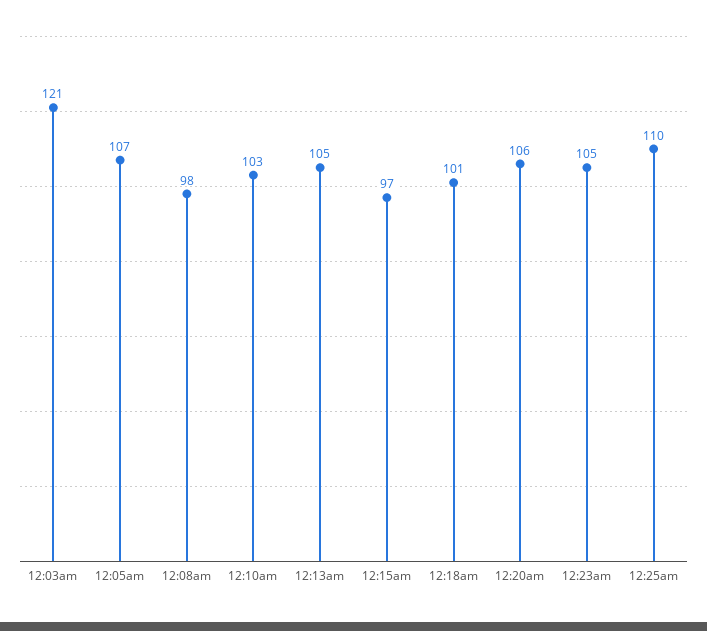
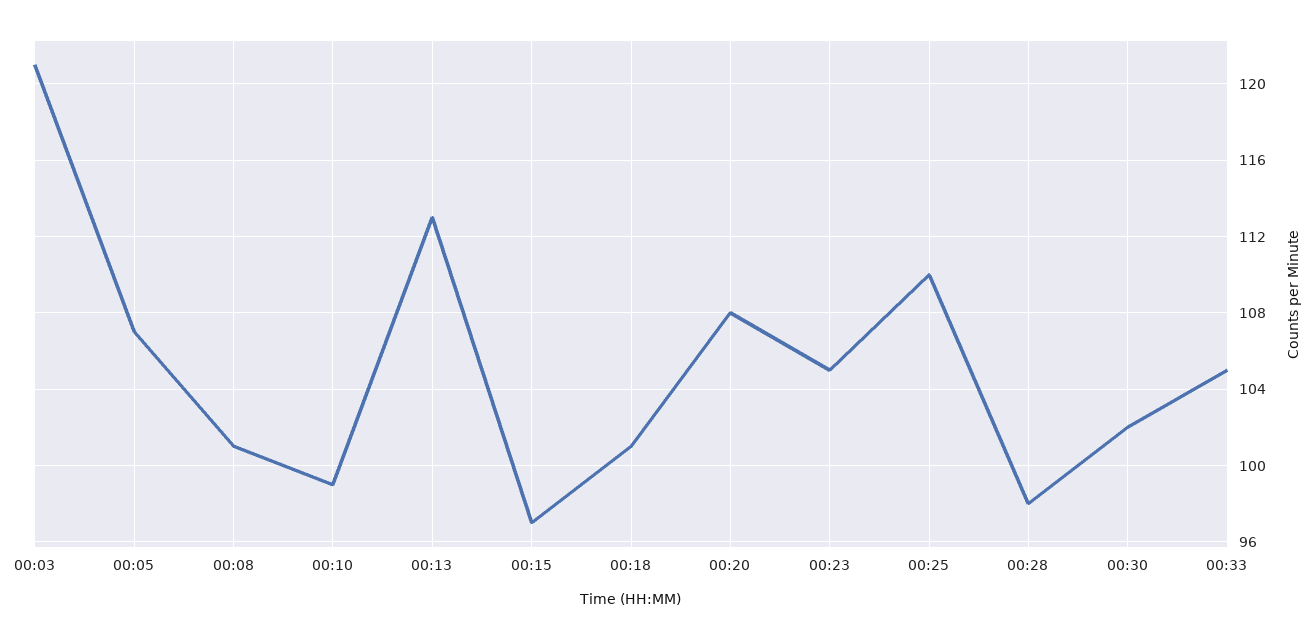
12:08am: 98 -> 101
12:10am: 103 -> 99
12:13am: 105 -> 113
12:20am: 106 -> 108
00:28: none -> 98
00:30: none -> 102
00:33: none -> 105

